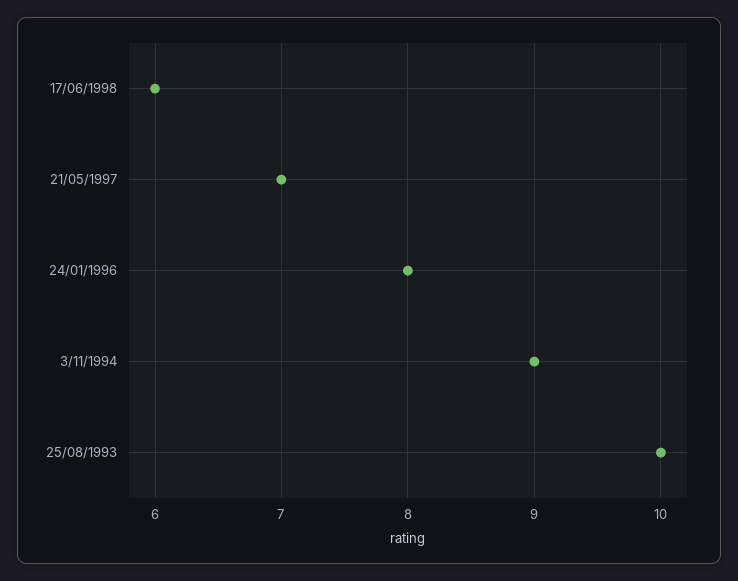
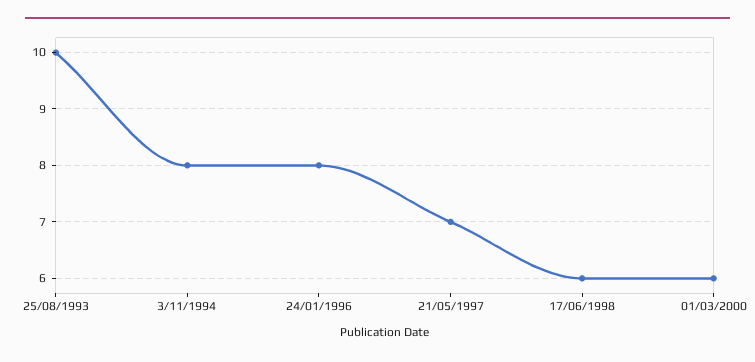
3/11/1994: 9 -> 8
01/03/2000: none -> 6

